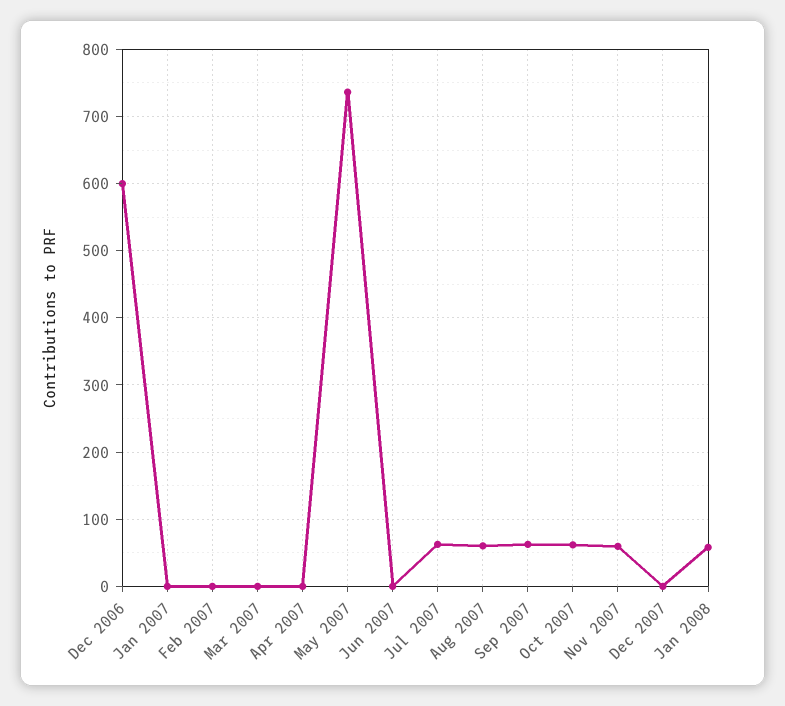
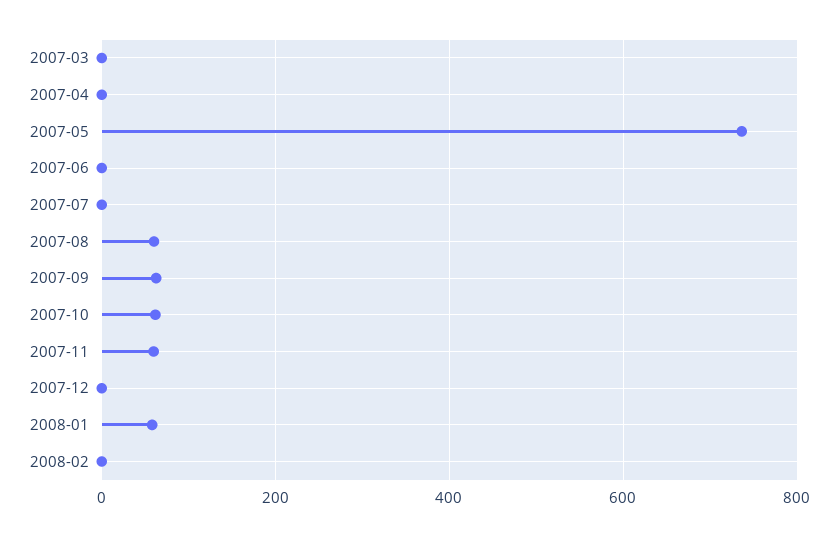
Dec 2006: 600 -> none
Jan 2007: 0 -> none
Feb 2007: 0 -> none
Jul 2007: 60 -> 0
2008-02: none -> 0

